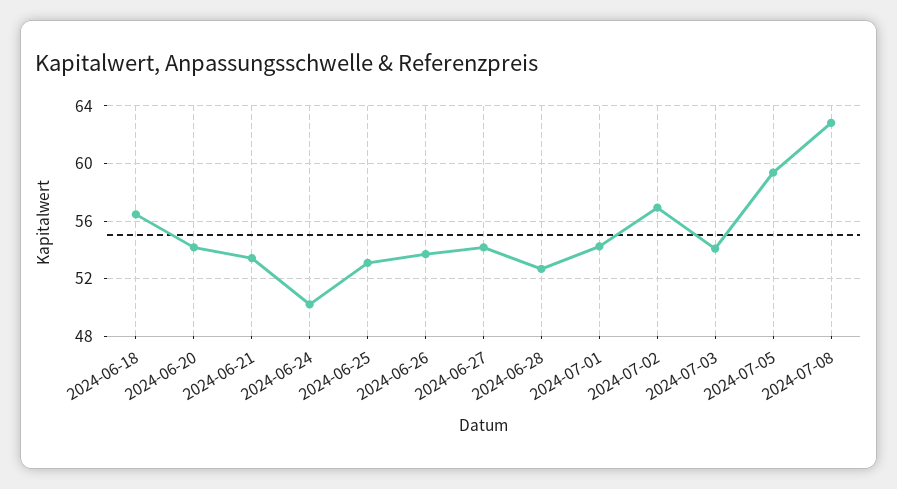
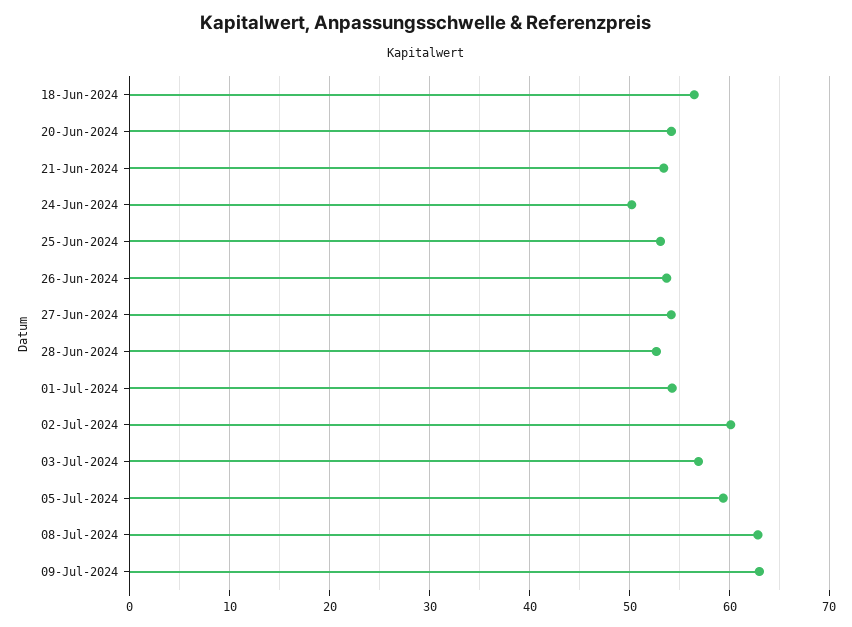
2024-07-02: 57 -> 60
2024-07-03: 54 -> 57
09-Jul-2024: none -> 63

